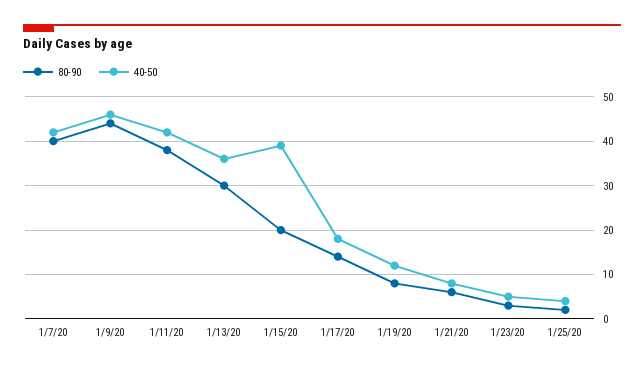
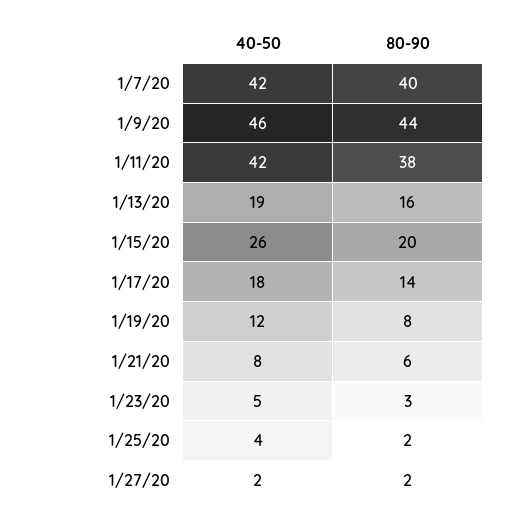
80-90, 1/13/20: 30 -> 16
40-50, 1/13/20: 35 -> 19
40-50, 1/15/20: 40 -> 26
40-50, 1/27/20: none -> 2
80-90, 1/27/20: none -> 2

